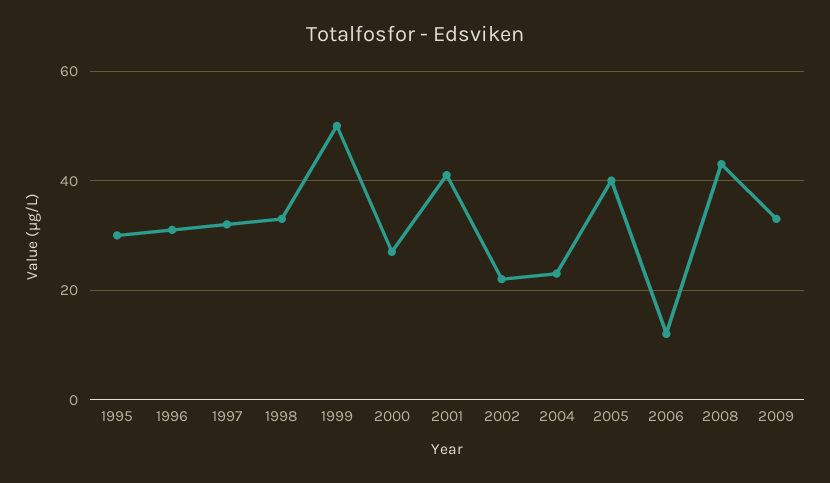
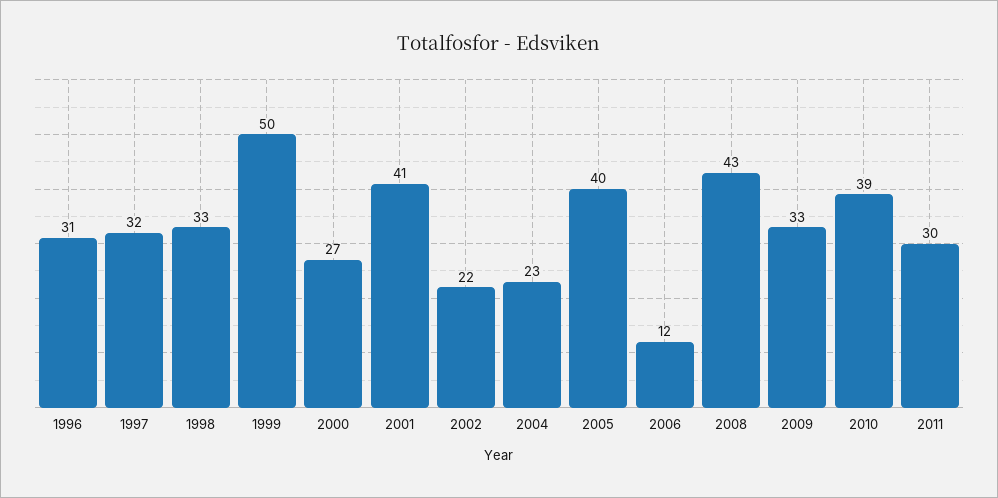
1995: 30 -> none
2010: none -> 39
2011: none -> 30

